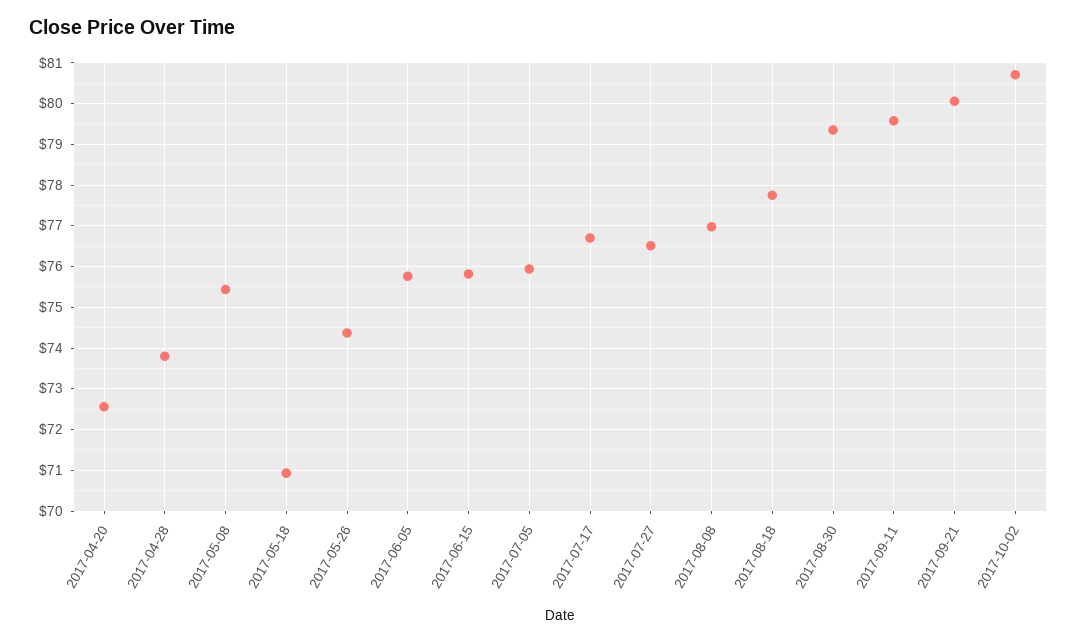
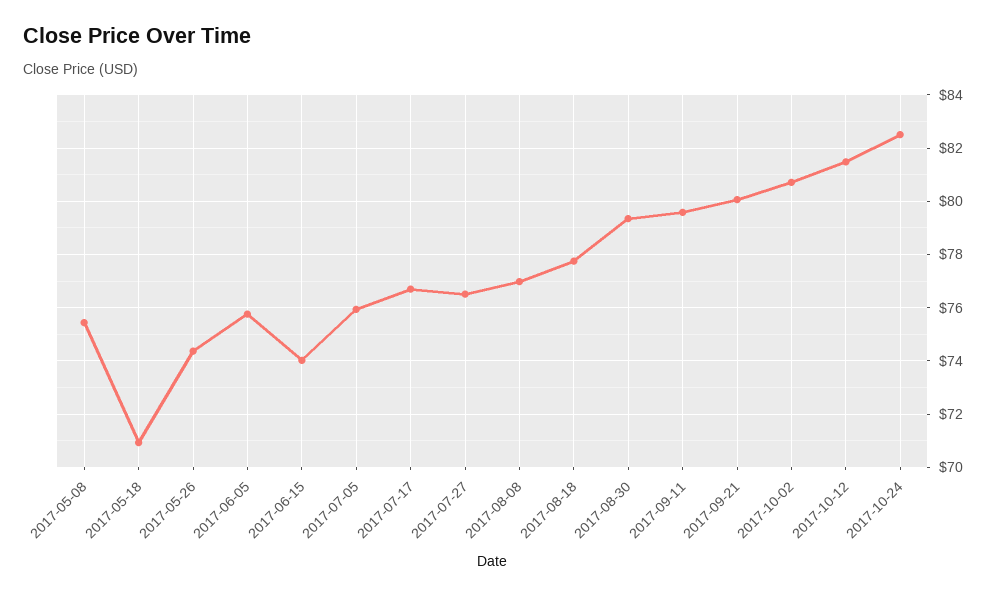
2017-04-20: 72.6 -> none
2017-04-28: 73.8 -> none
2017-06-15: 75.8 -> 74
2017-10-12: none -> 81.5
2017-10-24: none -> 82.5

